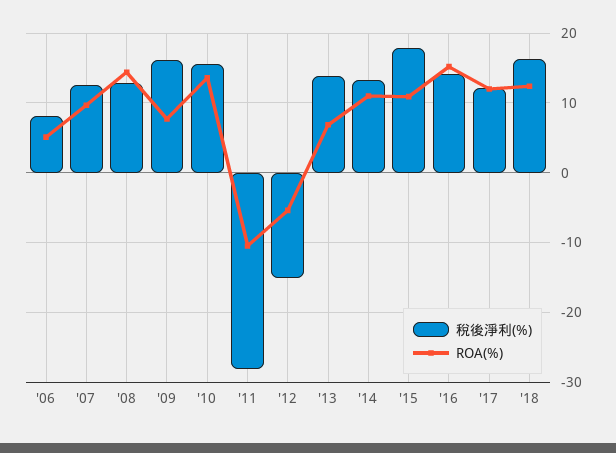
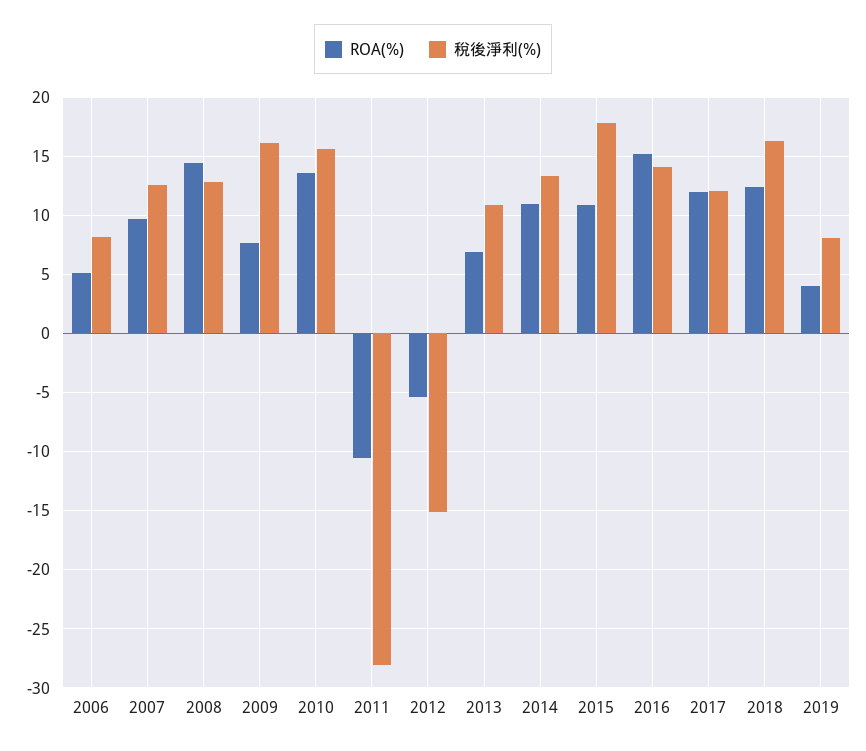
稅後淨利(%), '13: 14 -> 11
ROA(%), 2019: none -> 4
稅後淨利(%), 2019: none -> 8

